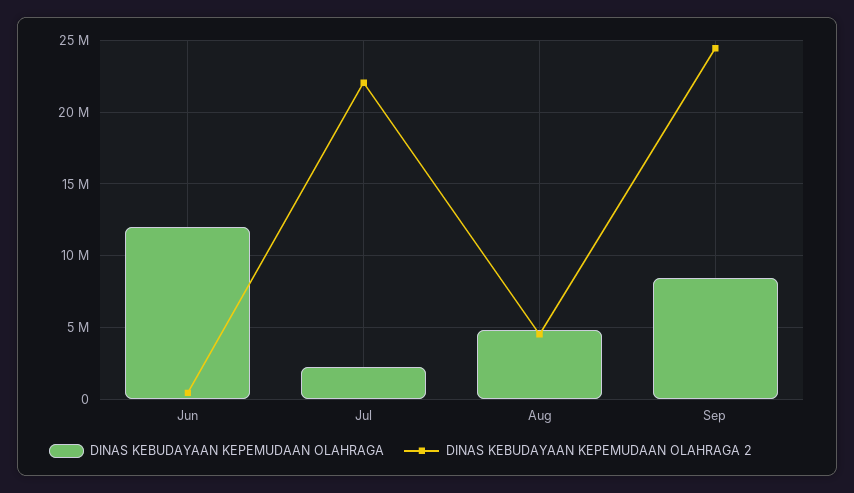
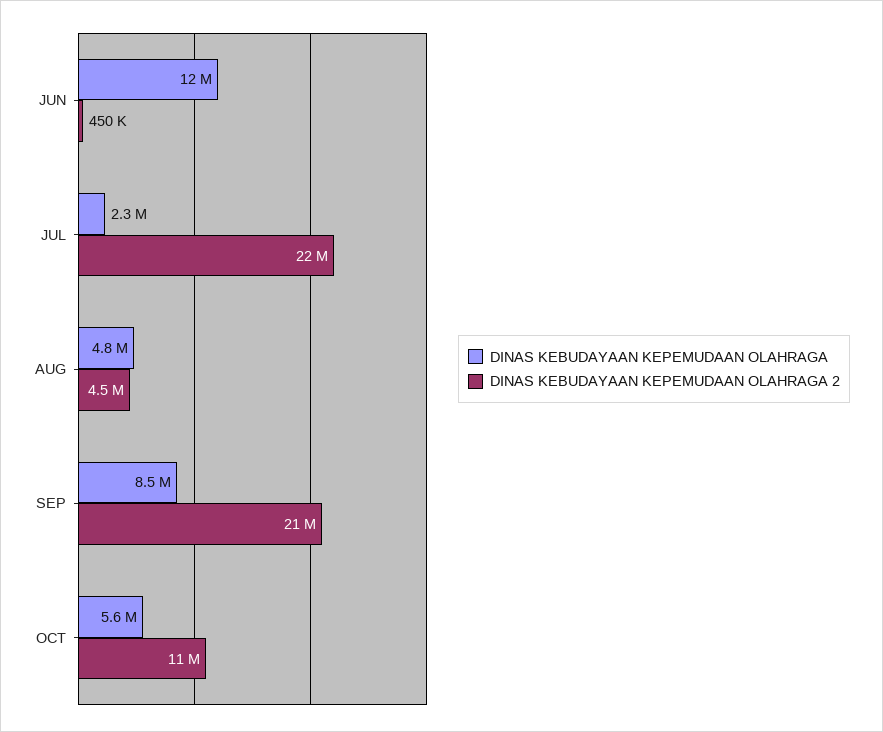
DINAS KEBUDAYAAN KEPEMUDAAN OLAHRAGA 2, Sep: 24500000 -> 21000000
DINAS KEBUDAYAAN KEPEMUDAAN OLAHRAGA, OCT: none -> 5600000
DINAS KEBUDAYAAN KEPEMUDAAN OLAHRAGA 2, OCT: none -> 11000000

